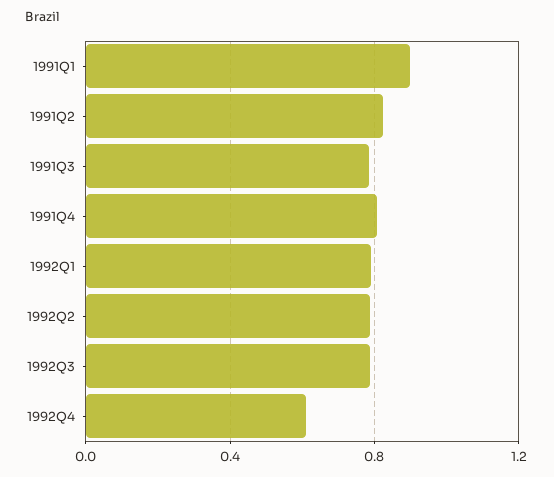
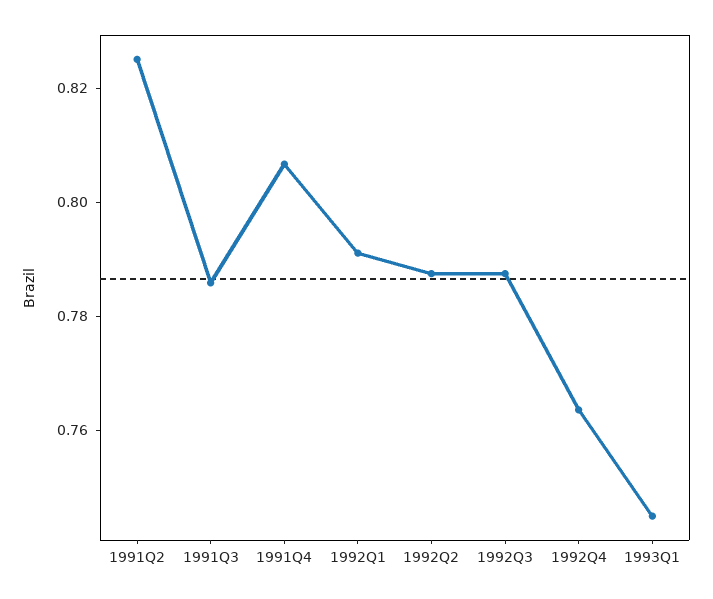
1991Q1: 0.9 -> none
1992Q4: 0.6 -> 0.765
1993Q1: none -> 0.745

